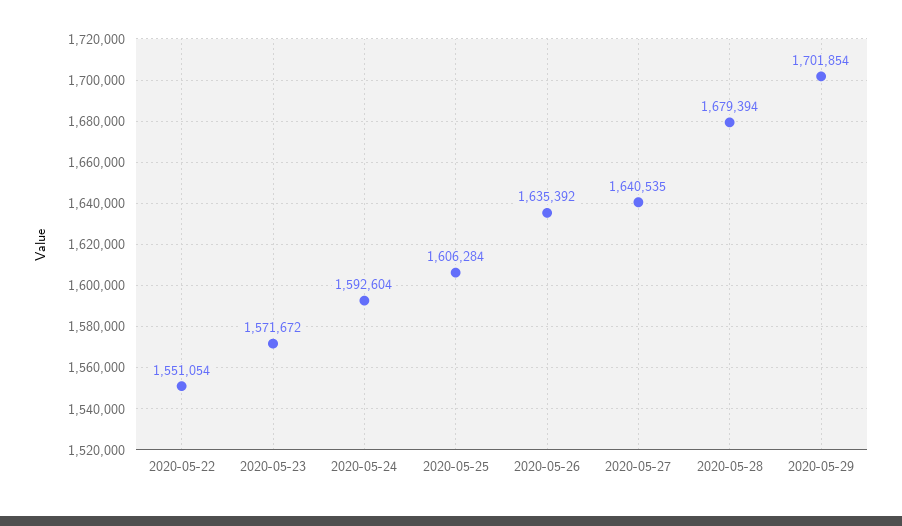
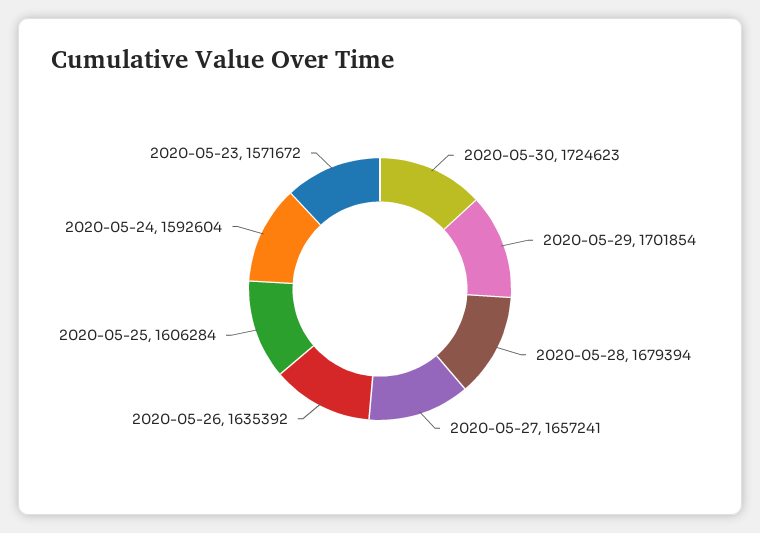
2020-05-22: 1551054 -> none
2020-05-27: 1640535 -> 1657241
2020-05-30: none -> 1724623

